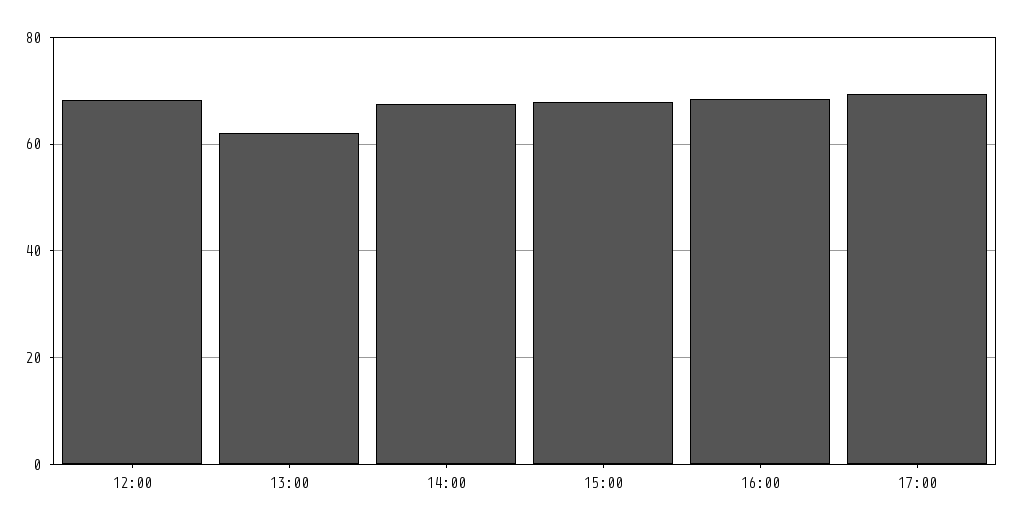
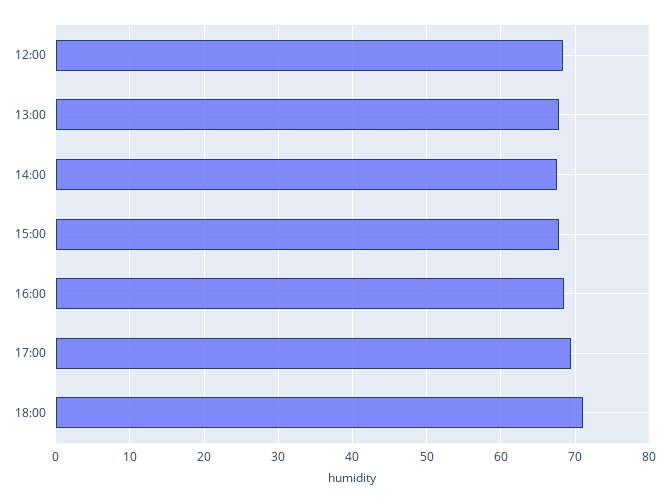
13:00: 62 -> 68
18:00: none -> 71

